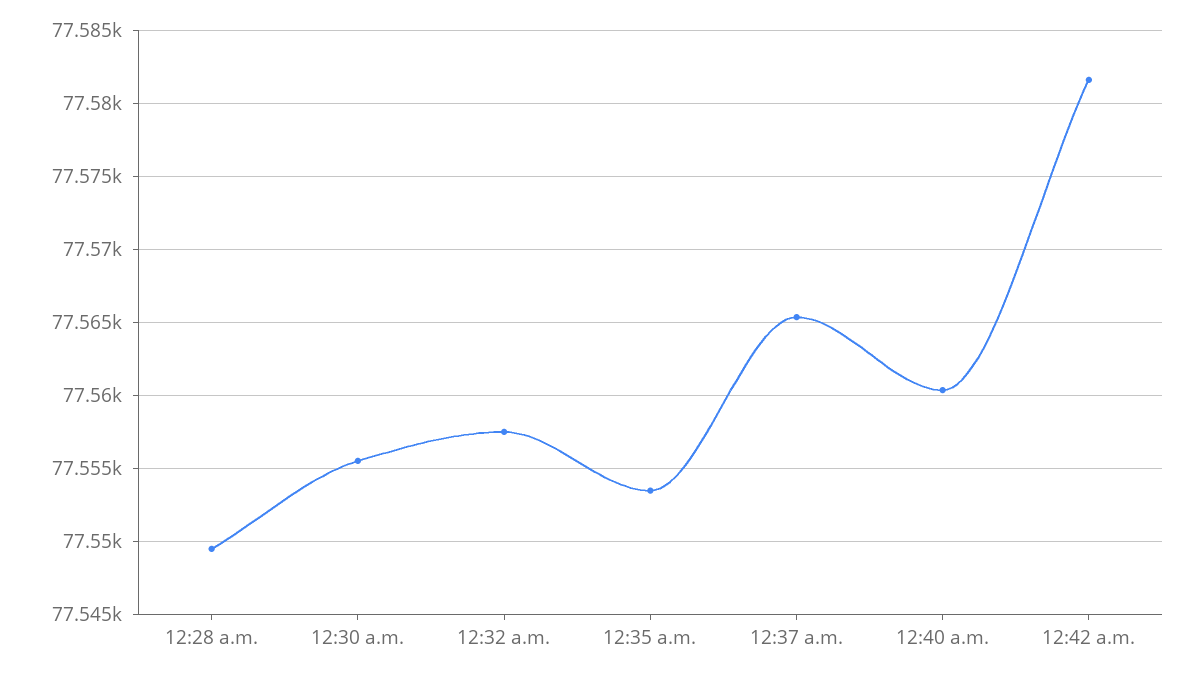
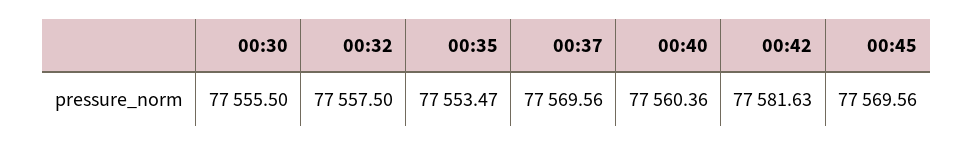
12:28 a.m.: 77549.5 -> none
12:37 a.m.: 77565.5 -> 77569.56
00:45: none -> 77569.56

